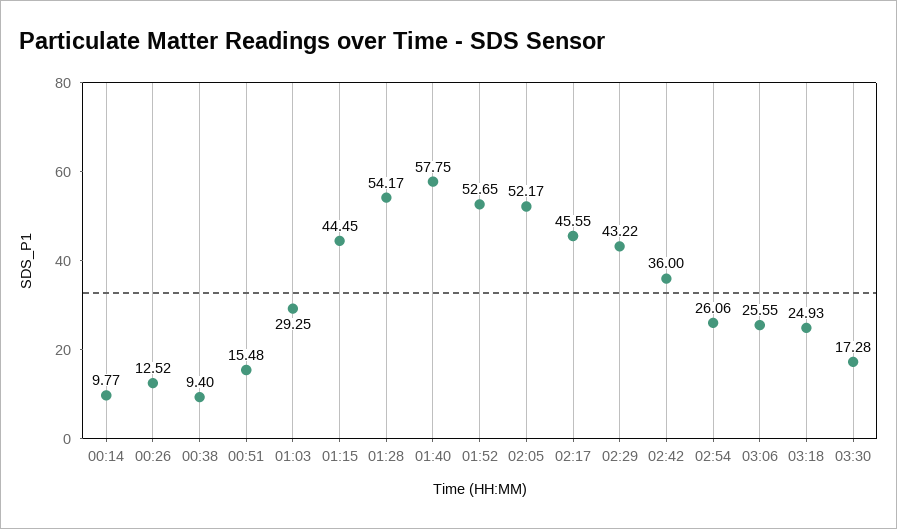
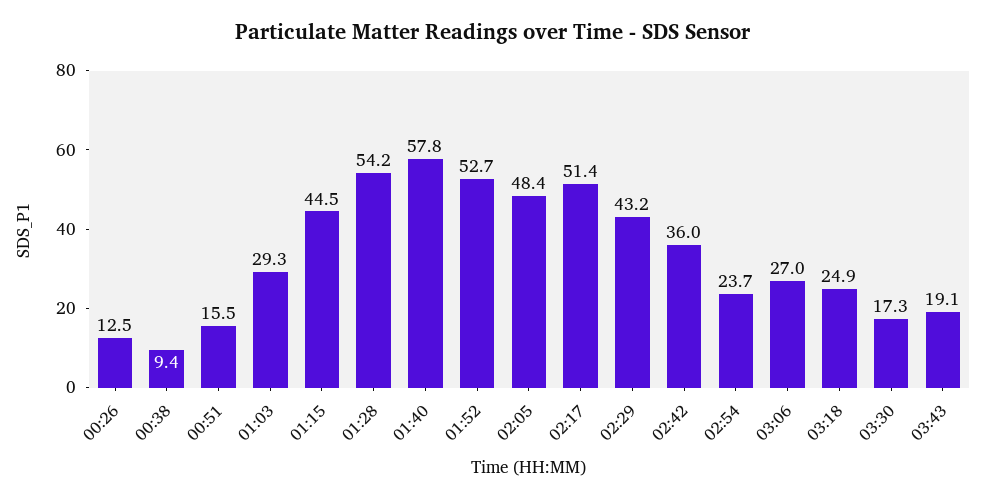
00:14: 9.77 -> none
02:05: 52.17 -> 48.4
02:17: 45.55 -> 51.4
02:54: 26.06 -> 23.7
03:06: 25.55 -> 27
03:43: none -> 19.1

